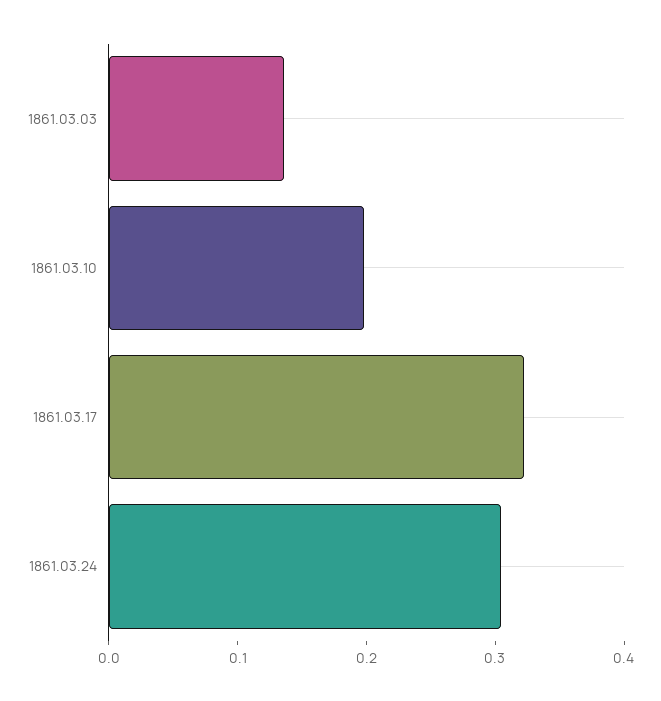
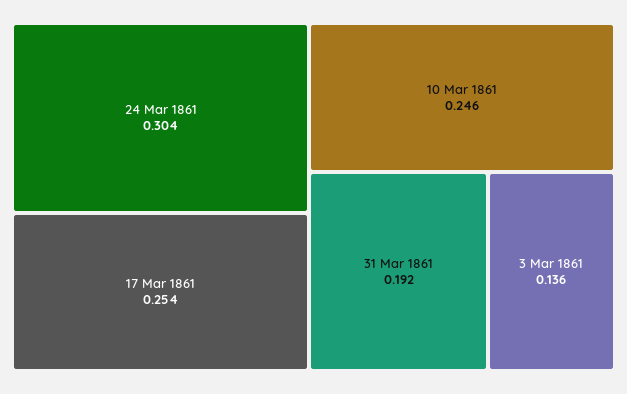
1861.03.10: 0.2 -> 0.246
1861.03.17: 0.32 -> 0.254
31 Mar 1861: none -> 0.192

